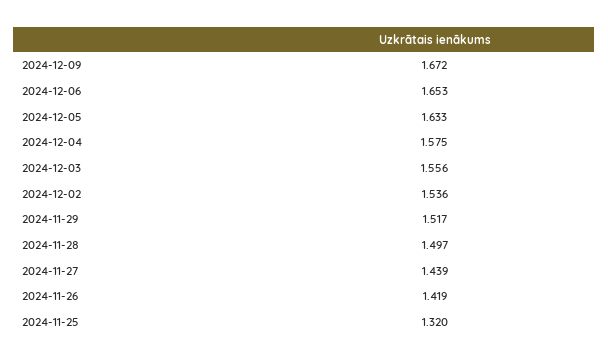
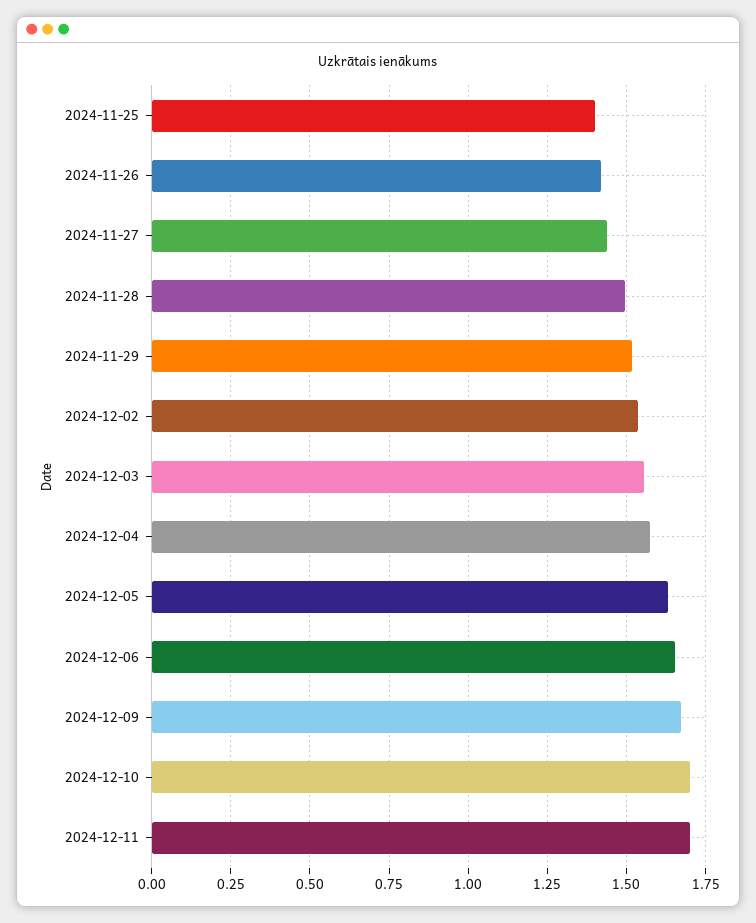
2024-11-25: 1.32 -> 1.4
2024-12-10: none -> 1.7
2024-12-11: none -> 1.7

